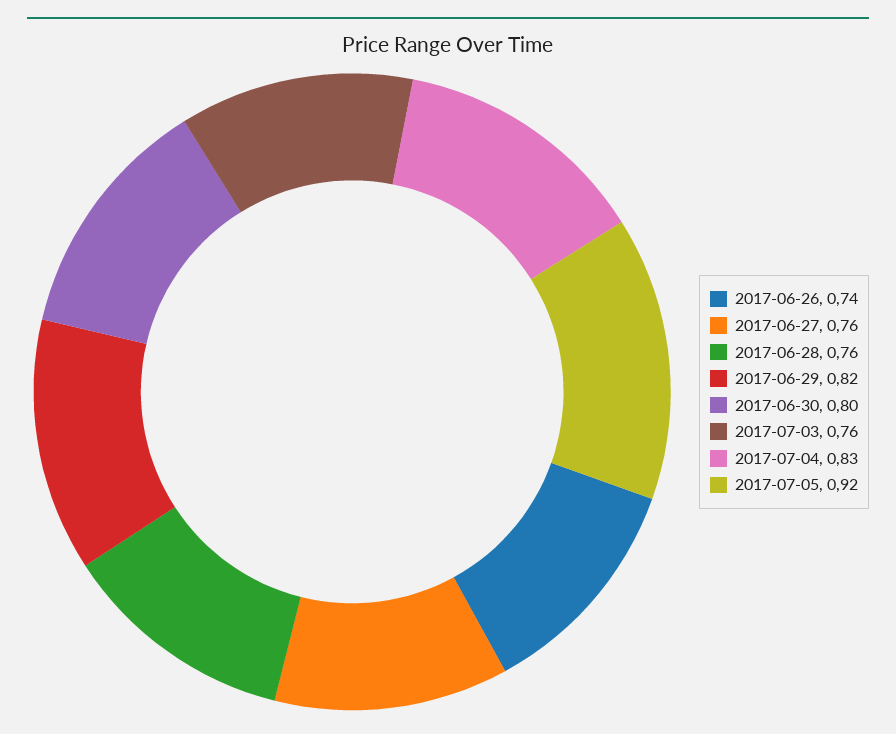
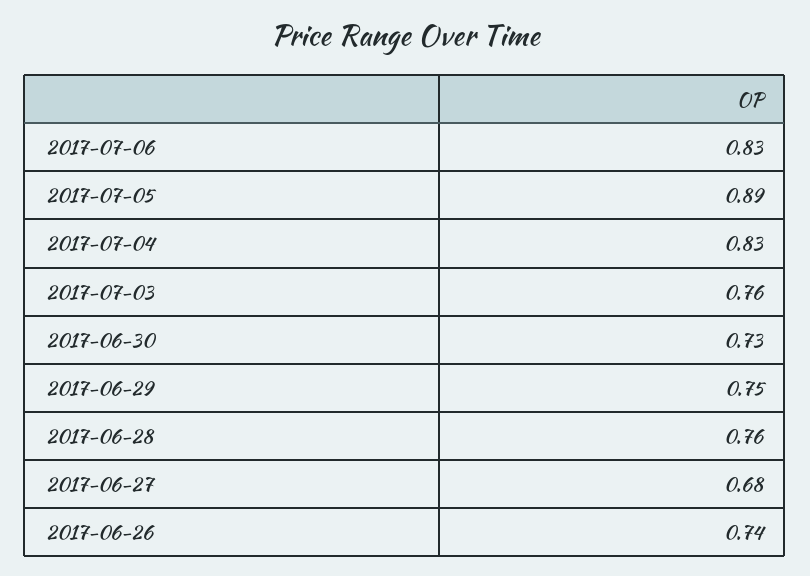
2017-06-27: 0.76 -> 0.68
2017-06-29: 0.82 -> 0.75
2017-06-30: 0.8 -> 0.73
2017-07-05: 0.92 -> 0.89
2017-07-06: none -> 0.83

